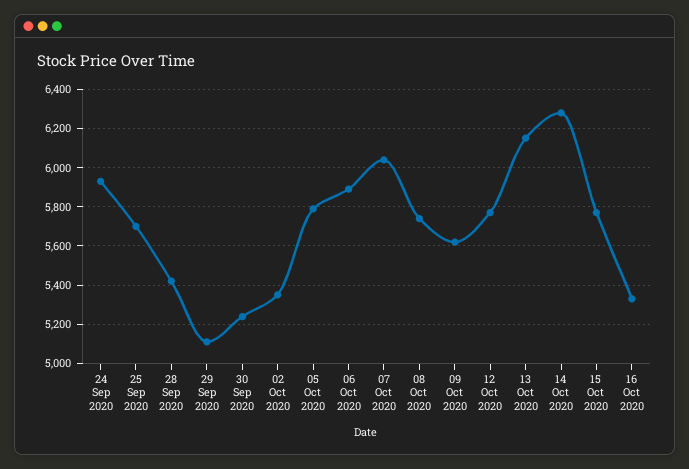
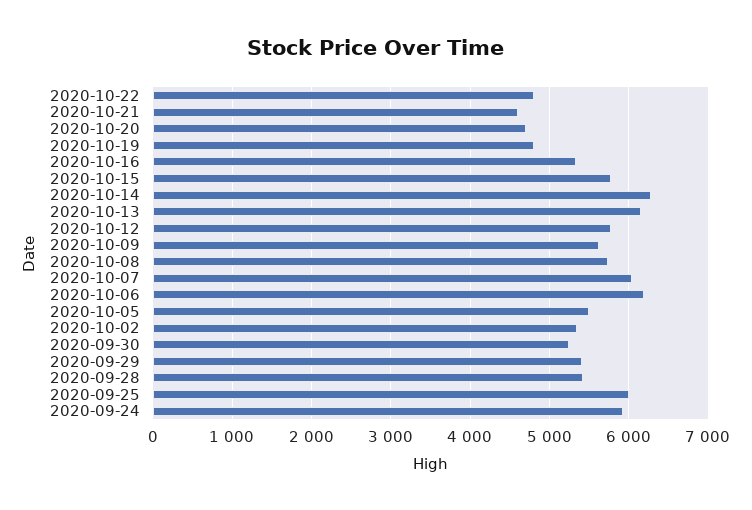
25 Sep 2020: 5700 -> 6000
29 Sep 2020: 5100 -> 5400
05 Oct 2020: 5800 -> 5500
06 Oct 2020: 5900 -> 6200
2020-10-22: none -> 4800
2020-10-21: none -> 4600
2020-10-20: none -> 4700
2020-10-19: none -> 4800

